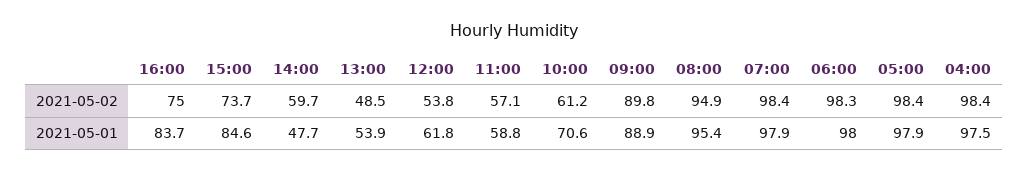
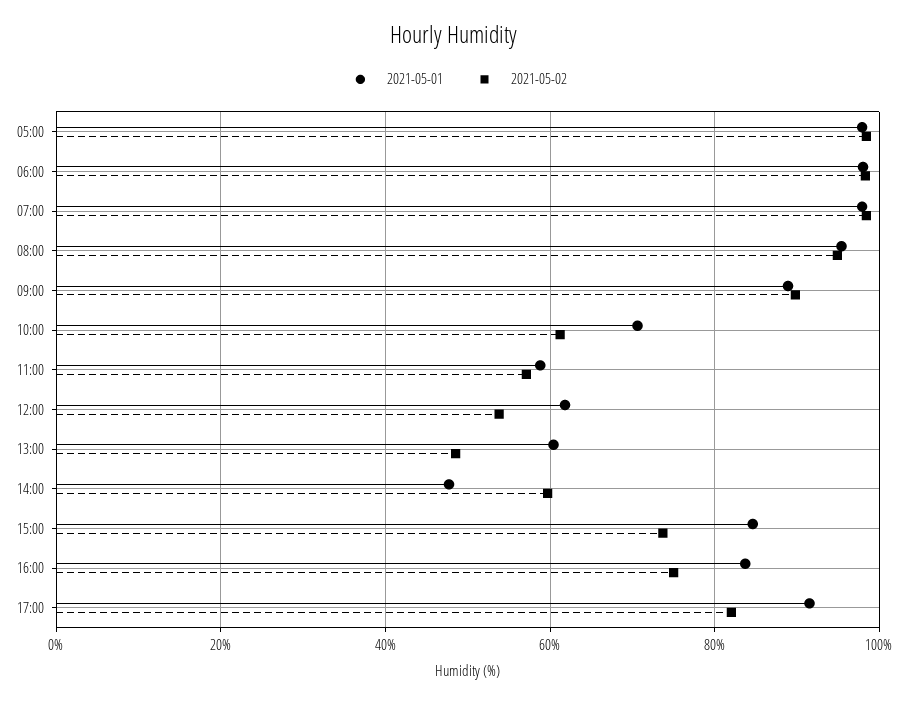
2021-05-02, 04:00: 98.4 -> none
2021-05-01, 13:00: 53.9 -> 60
2021-05-01, 04:00: 97.5 -> none
2021-05-01, 17:00: none -> 92
2021-05-02, 17:00: none -> 82

